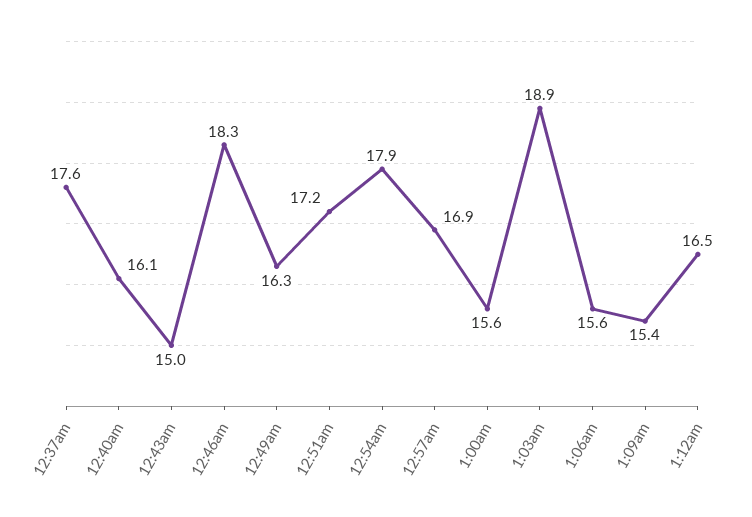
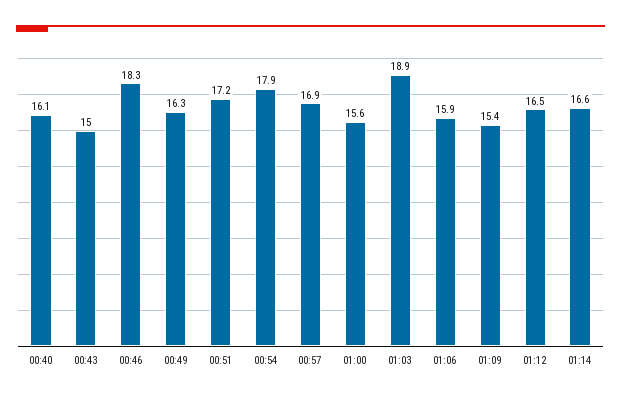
12:37am: 17.6 -> none
1:06am: 15.6 -> 15.9
01:14: none -> 16.6

